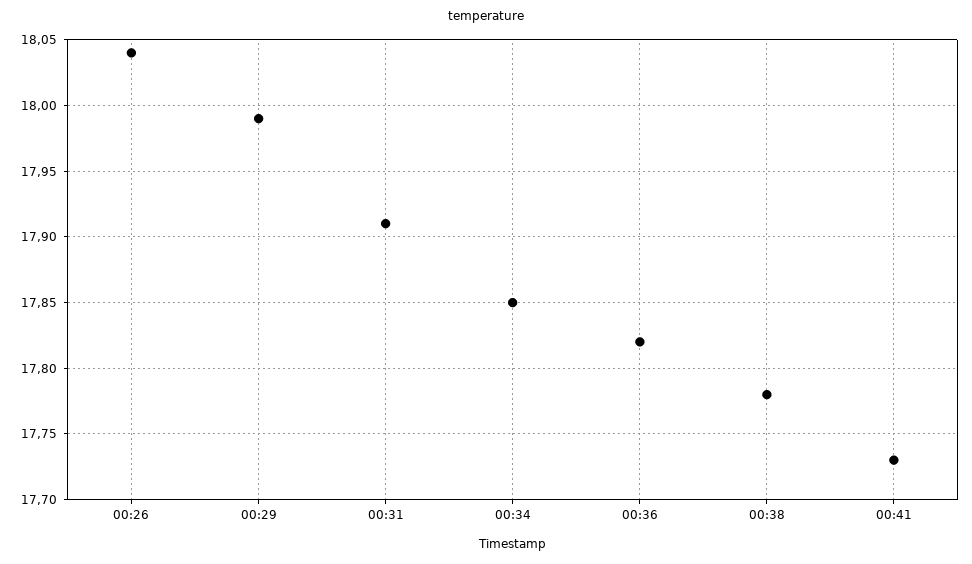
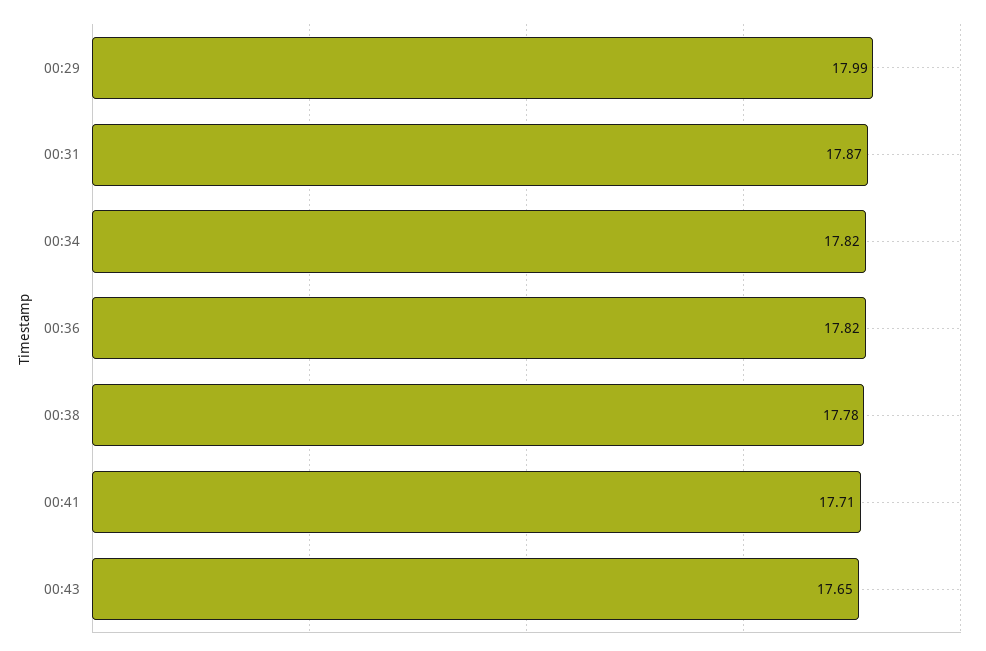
00:26: 18.04 -> none
00:31: 17.91 -> 17.87
00:34: 17.85 -> 17.82
00:41: 17.73 -> 17.71
00:43: none -> 17.65

